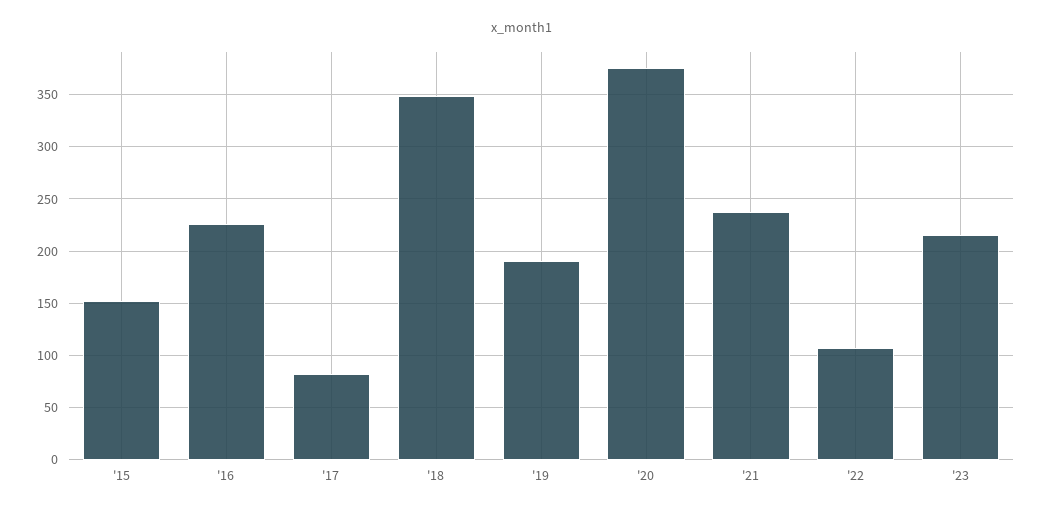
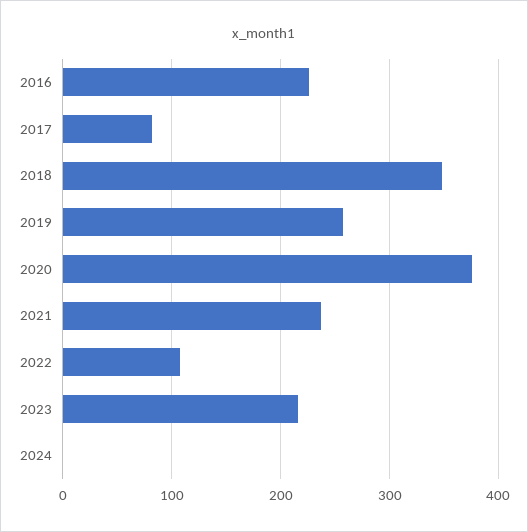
'15: 150 -> none
'19: 190 -> 260
2024: none -> 0

